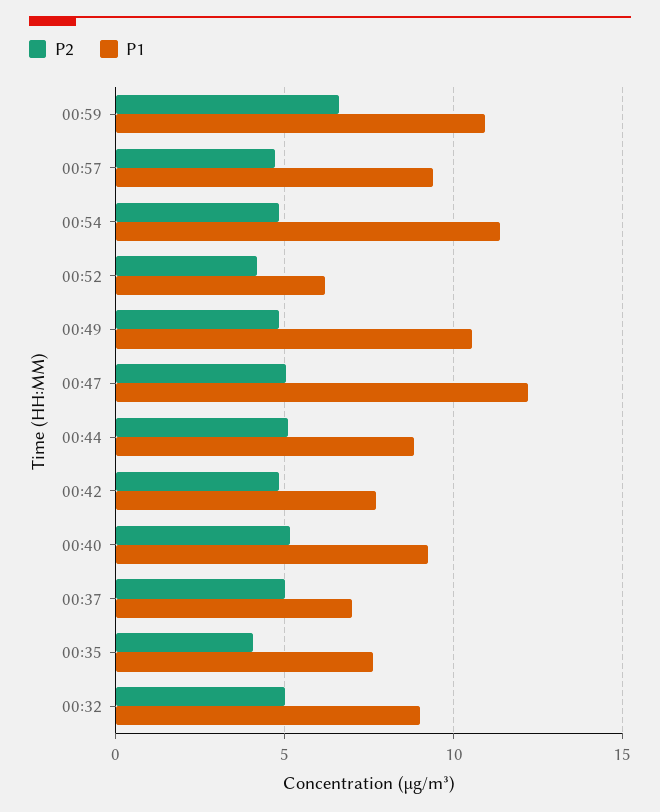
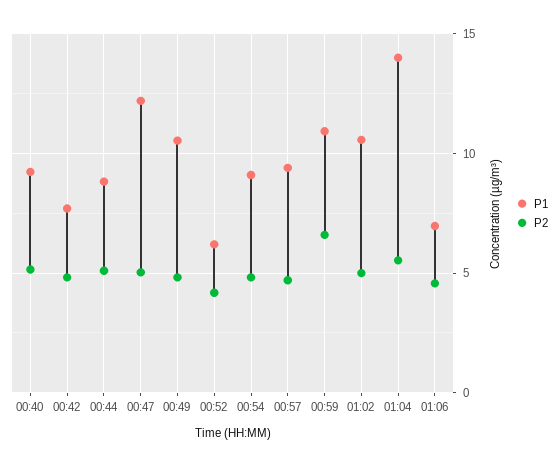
P1, 00:54: 11.5 -> 9
P2, 00:37: 5 -> none
P1, 00:37: 7 -> none
P2, 00:35: 4 -> none
P1, 00:35: 7.5 -> none
P2, 00:32: 5 -> none
P1, 00:32: 9 -> none
P1, 01:02: none -> 10.5
P2, 01:02: none -> 5
P1, 01:04: none -> 14
P2, 01:04: none -> 5.5
P1, 01:06: none -> 7
P2, 01:06: none -> 4.5

